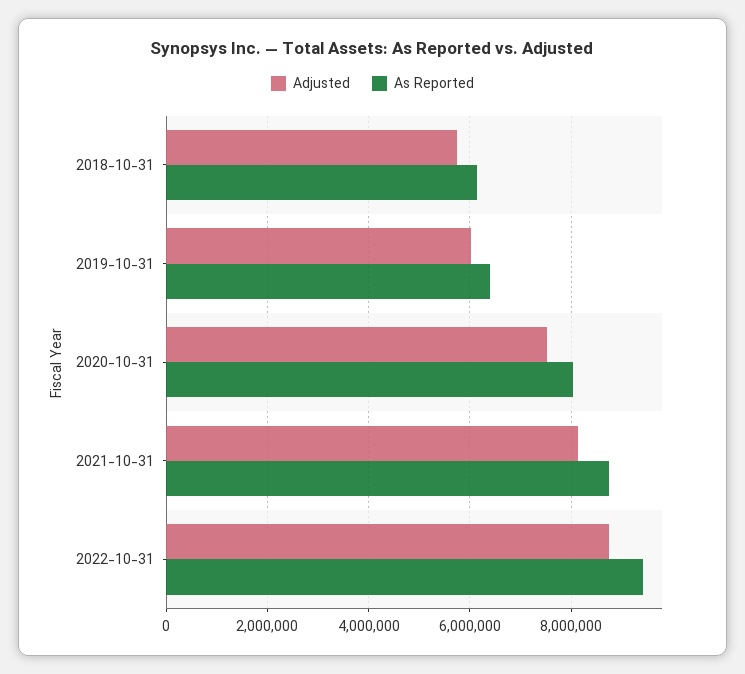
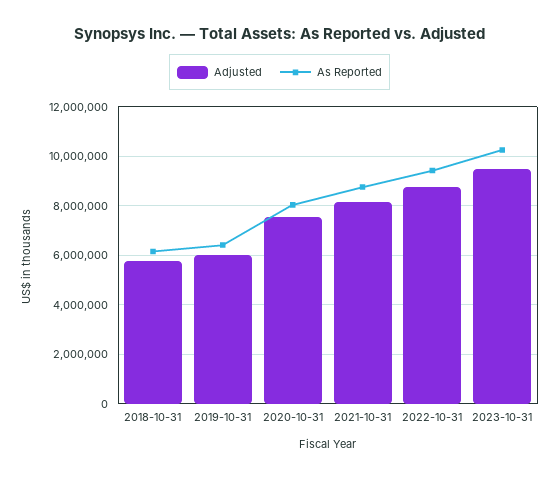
Adjusted, 2023-10-31: none -> 9500000
As Reported, 2023-10-31: none -> 10250000

